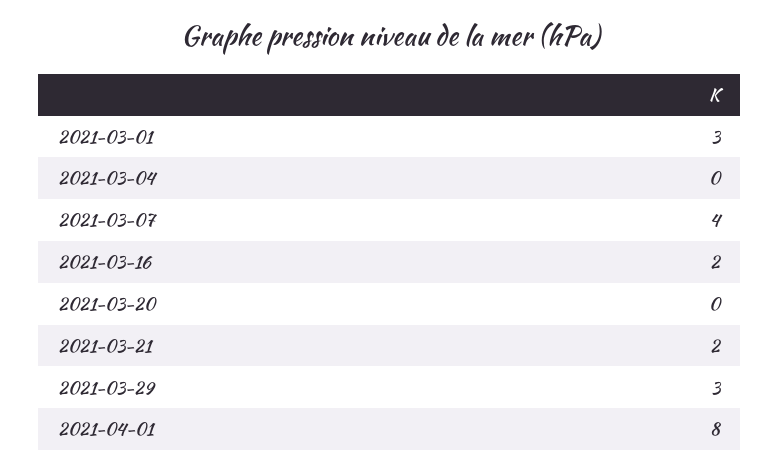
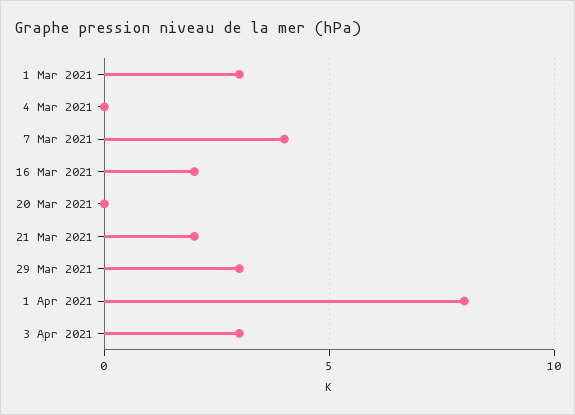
3 Apr 2021: none -> 3

